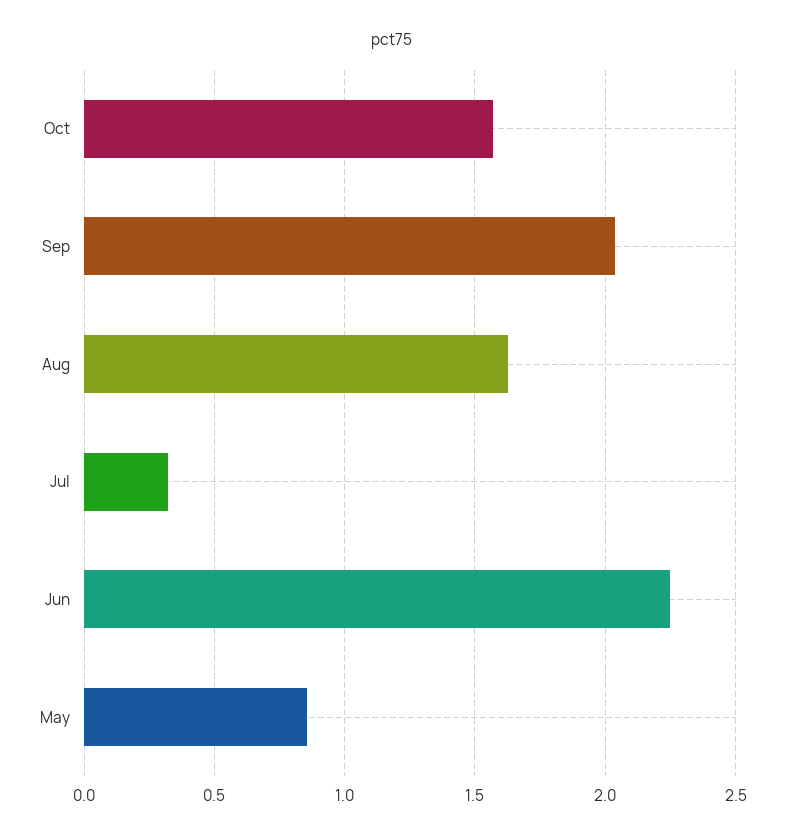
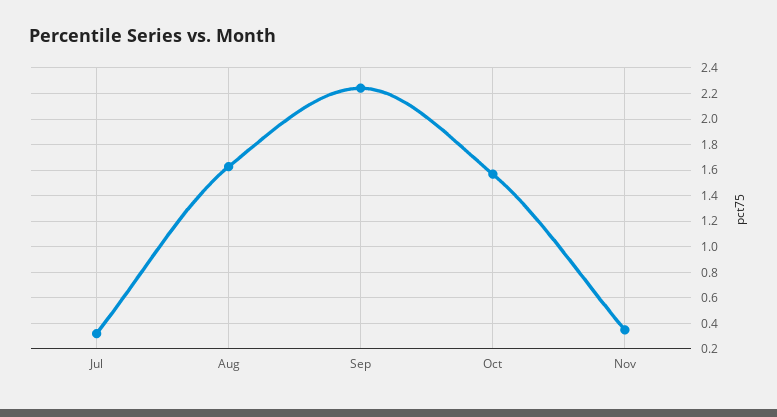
Sep: 2.05 -> 2.25
Jun: 2.25 -> none
May: 0.85 -> none
Nov: none -> 0.35

